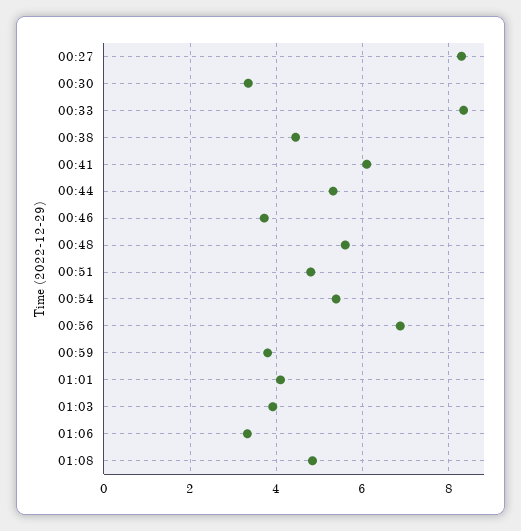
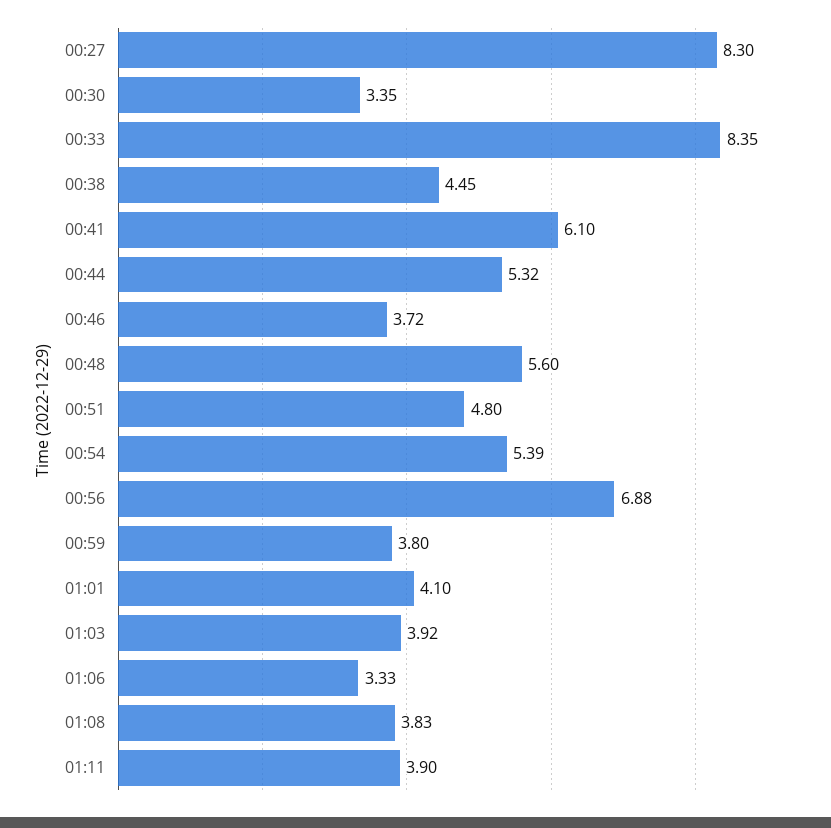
01:08: 4.8 -> 3.83
01:11: none -> 3.9

